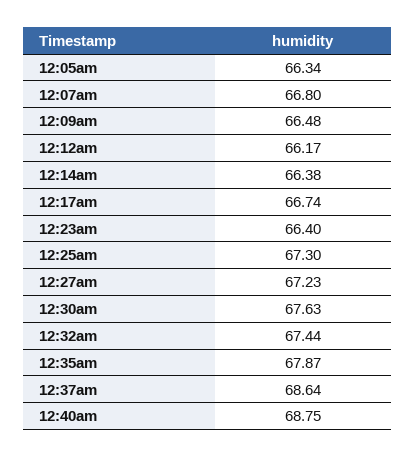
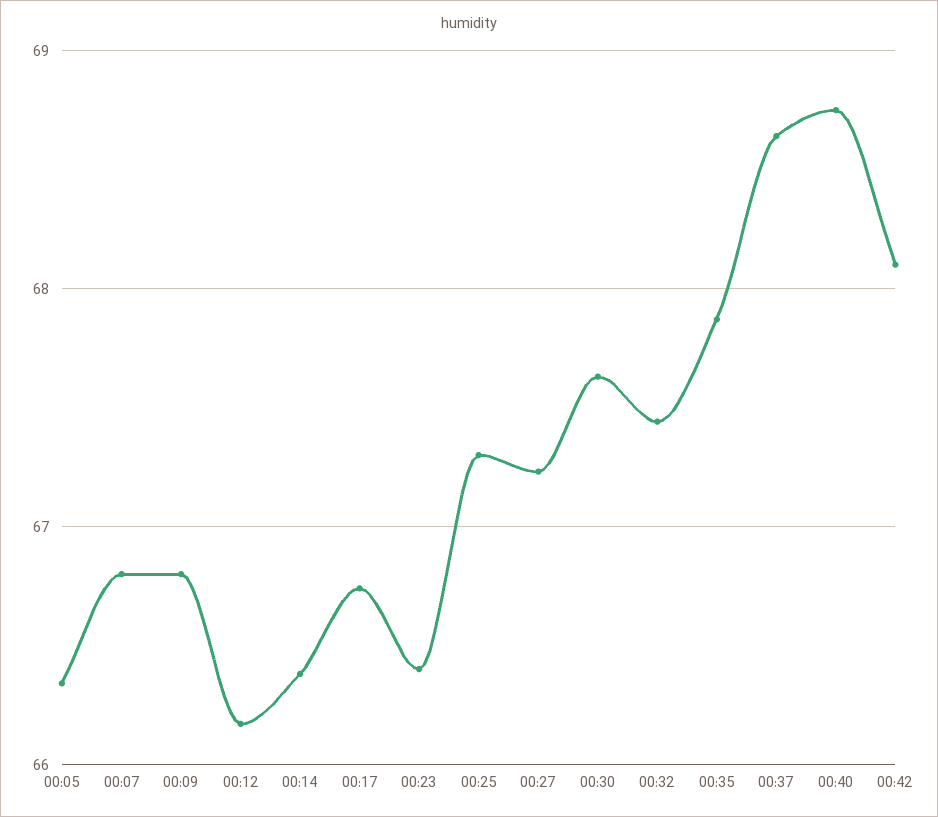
12:09am: 66.48 -> 66.8
00:42: none -> 68.1

